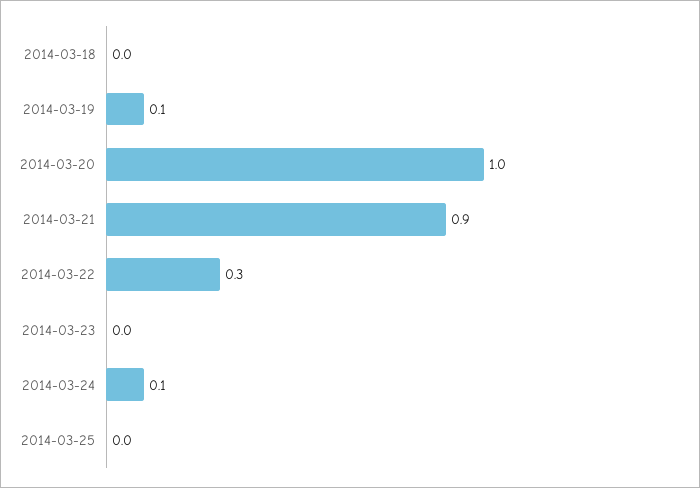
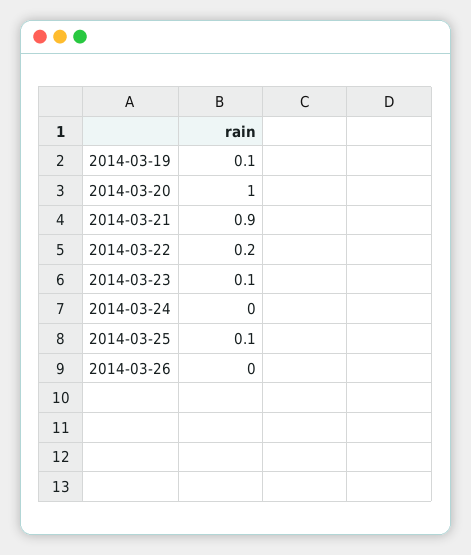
2014-03-18: 0 -> none
2014-03-22: 0.3 -> 0.2
2014-03-23: 0 -> 0.1
2014-03-24: 0.1 -> 0
2014-03-25: 0 -> 0.1
2014-03-26: none -> 0

